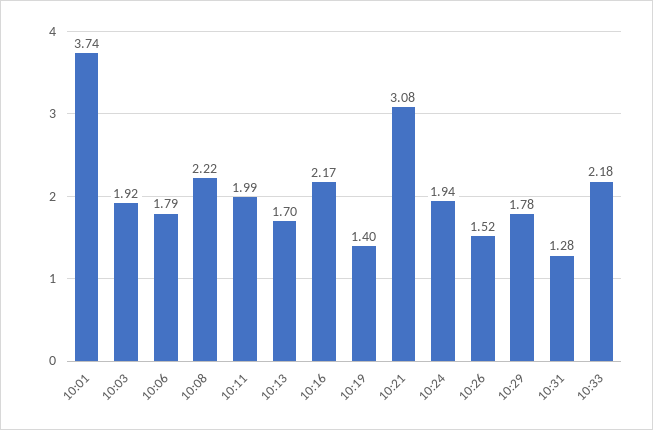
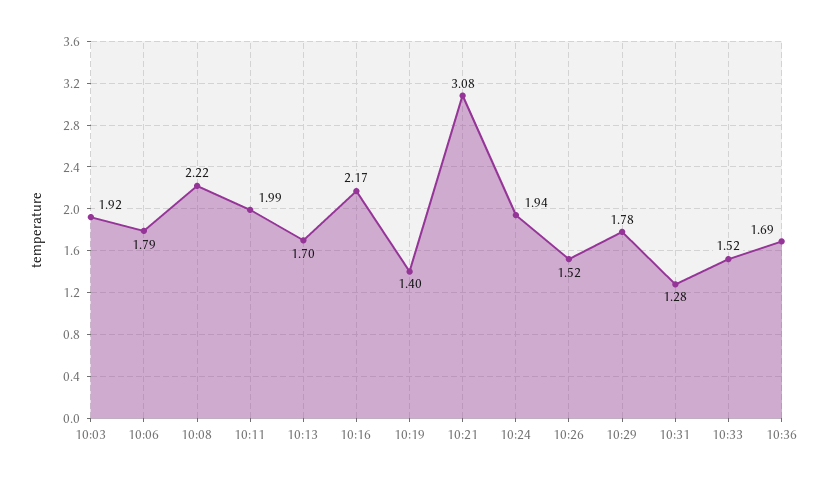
10:01: 3.74 -> none
10:33: 2.18 -> 1.52
10:36: none -> 1.69

